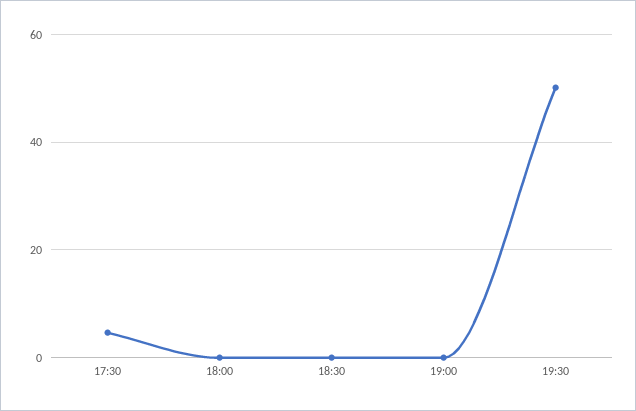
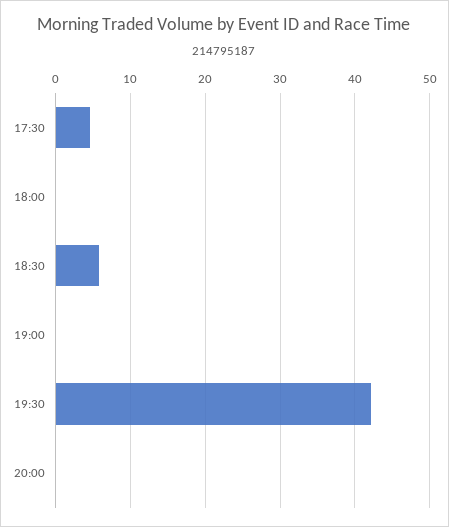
18:30: 0 -> 6
19:30: 50 -> 42
20:00: none -> 0

